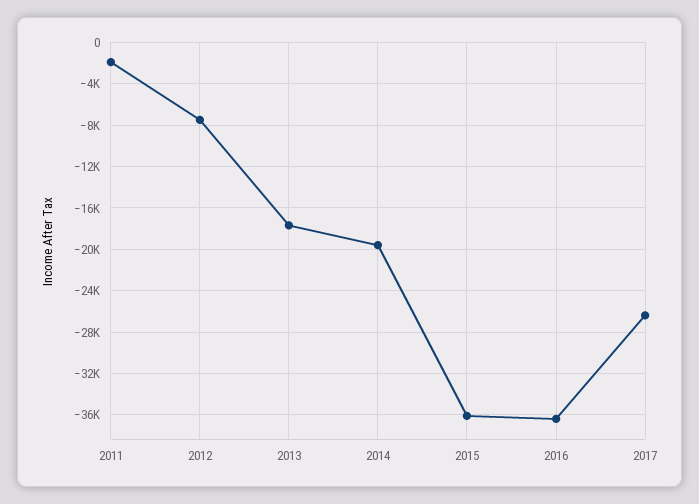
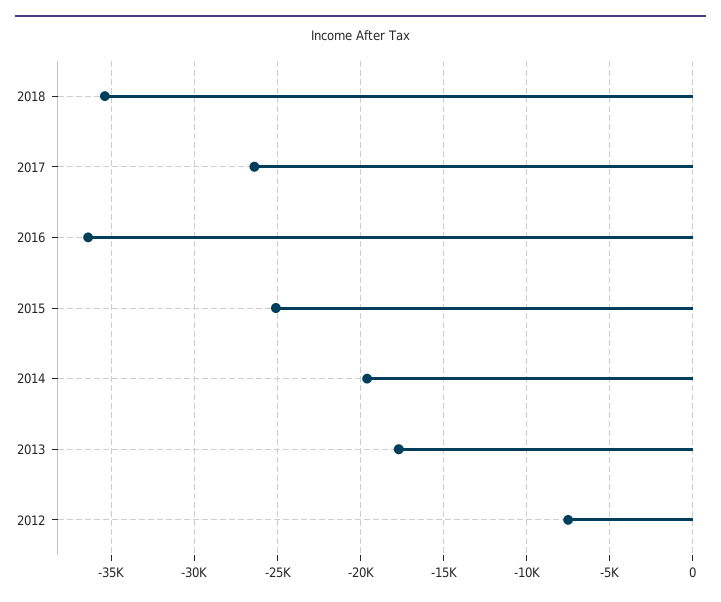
2011: -2000 -> none
2015: -36000 -> -25000
2018: none -> -35500

